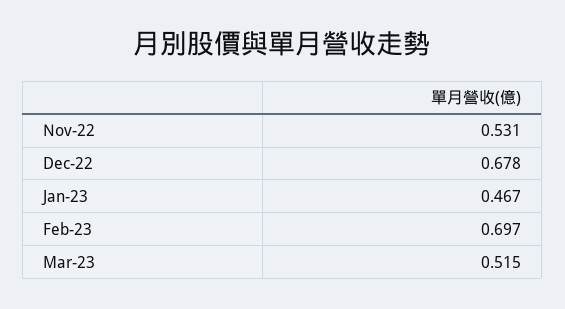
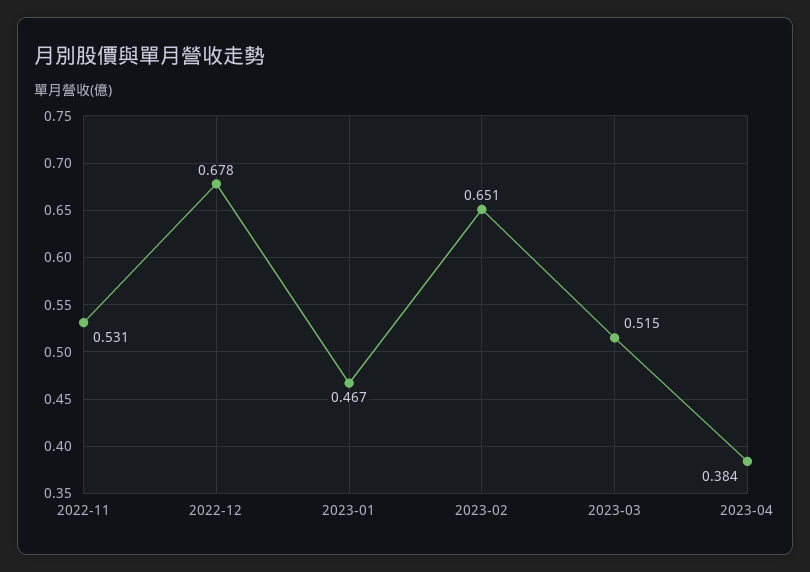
Feb-23: 0.697 -> 0.651
2023-04: none -> 0.384

